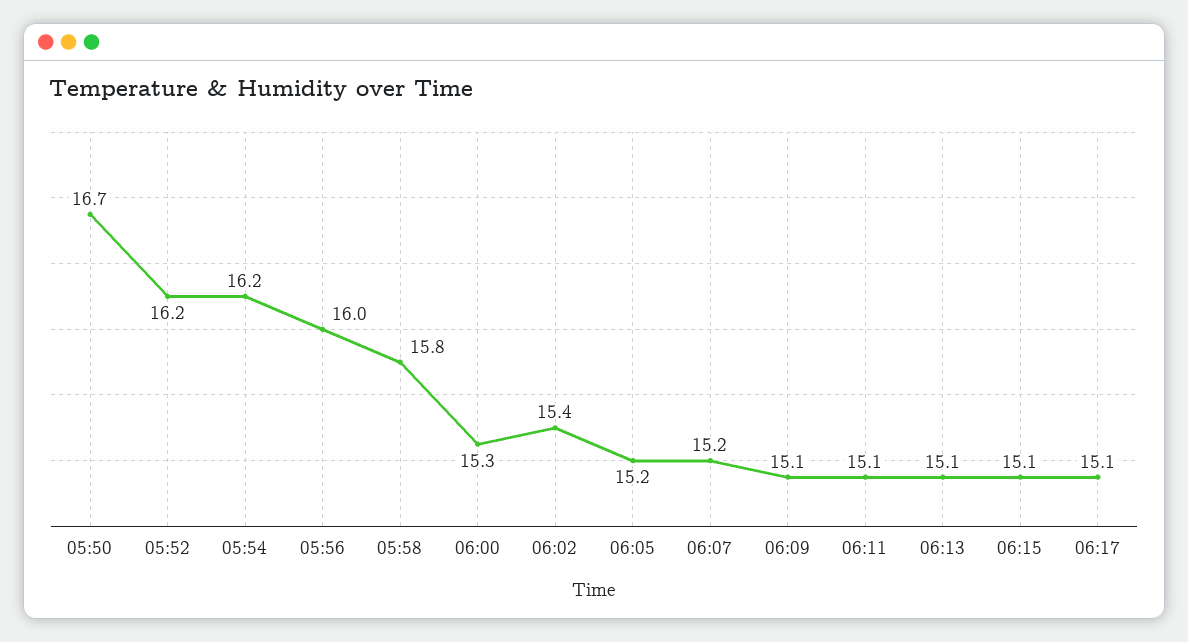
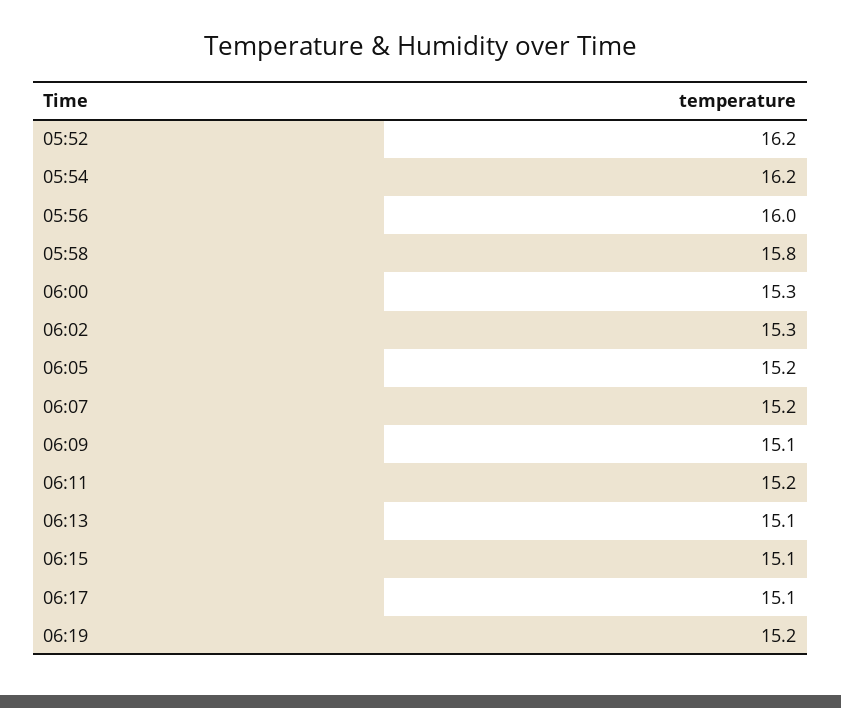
05:50: 16.7 -> none
06:02: 15.4 -> 15.3
06:11: 15.1 -> 15.2
06:19: none -> 15.2

